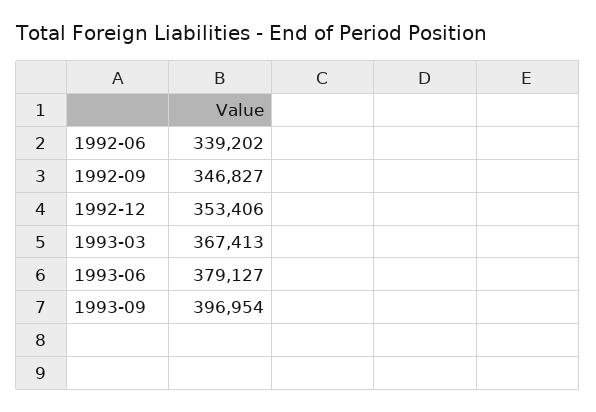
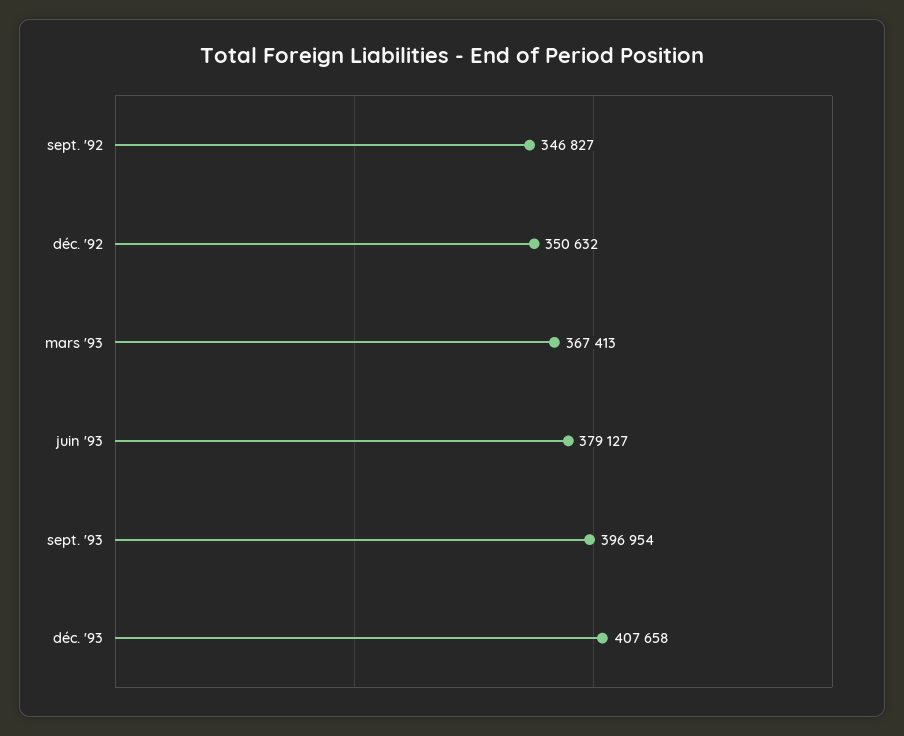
1992-06: 339202 -> none
1992-12: 353406 -> 350632
déc. '93: none -> 407658

